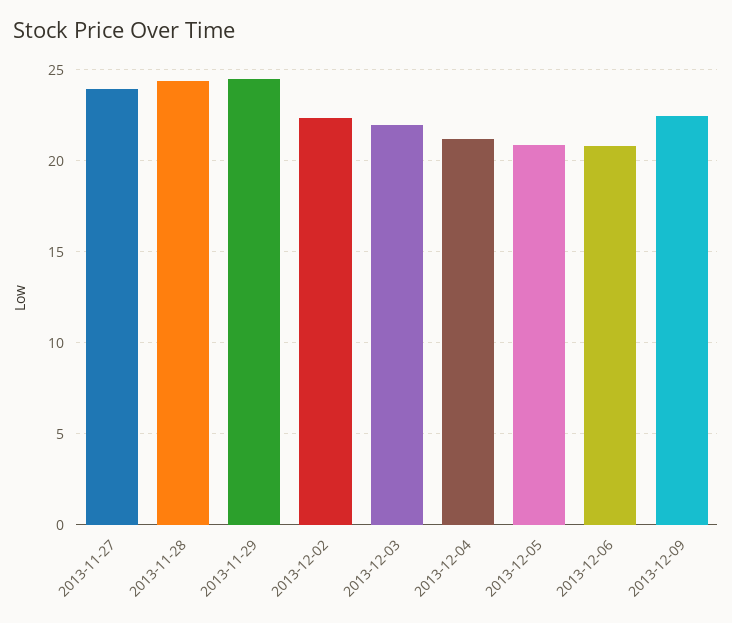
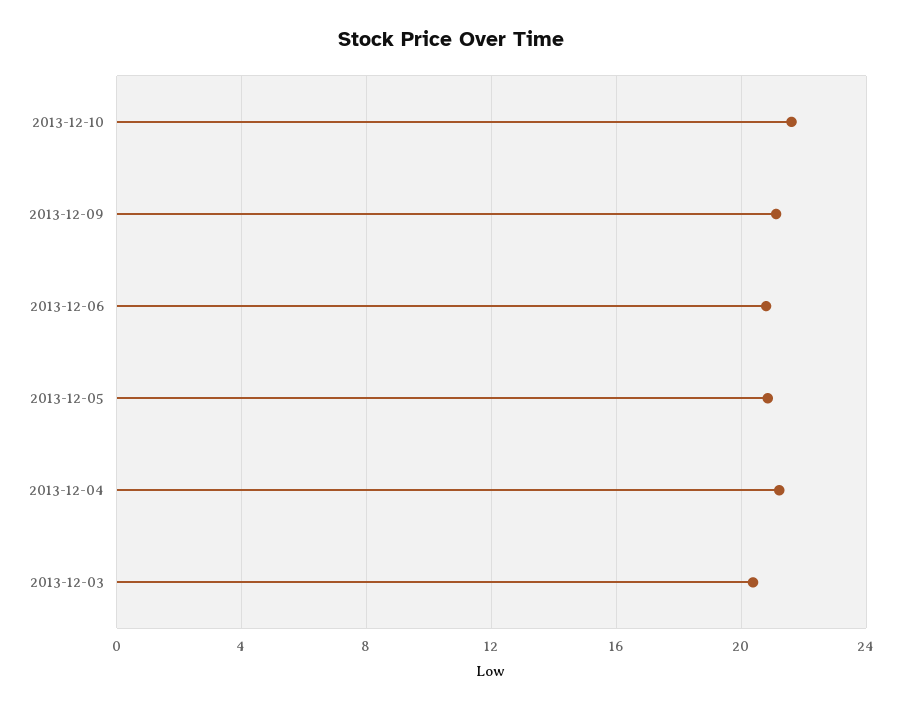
2013-11-27: 24 -> none
2013-11-28: 24.5 -> none
2013-11-29: 24.5 -> none
2013-12-02: 22.5 -> none
2013-12-03: 22 -> 20.5
2013-12-09: 22.5 -> 21
2013-12-10: none -> 21.5

